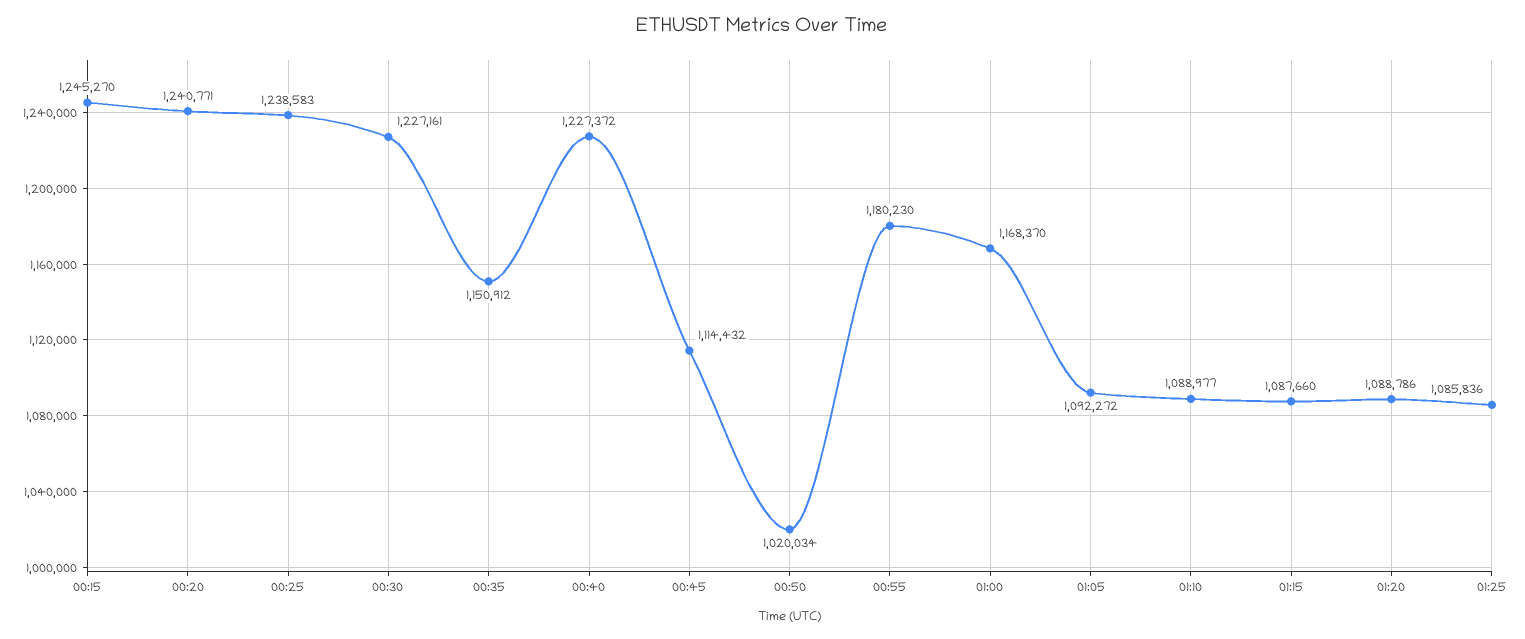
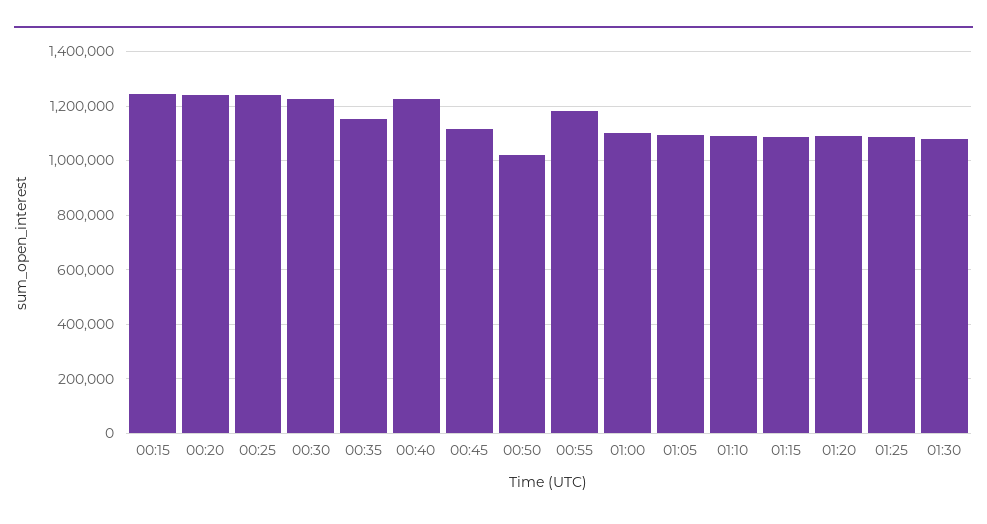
01:00: 1168370 -> 1100000
01:30: none -> 1075000

